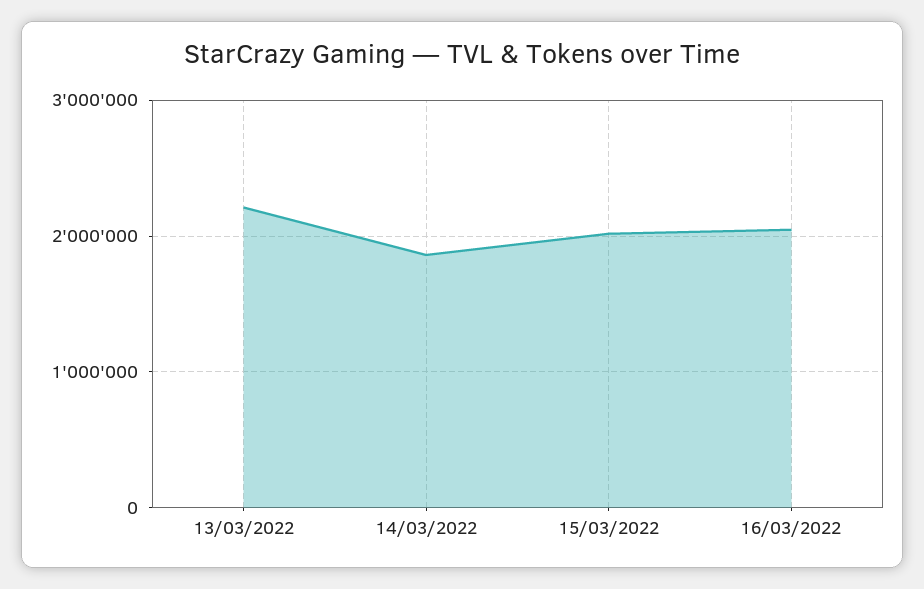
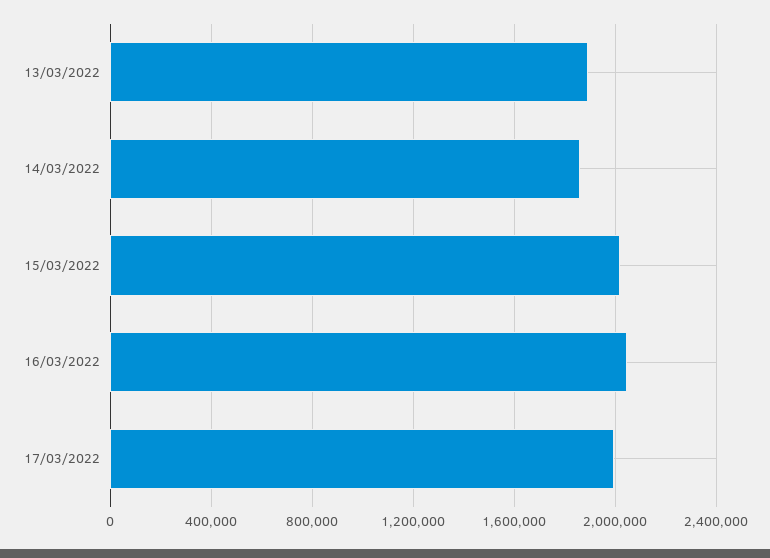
13/03/2022: 2200000 -> 1900000
17/03/2022: none -> 2000000

